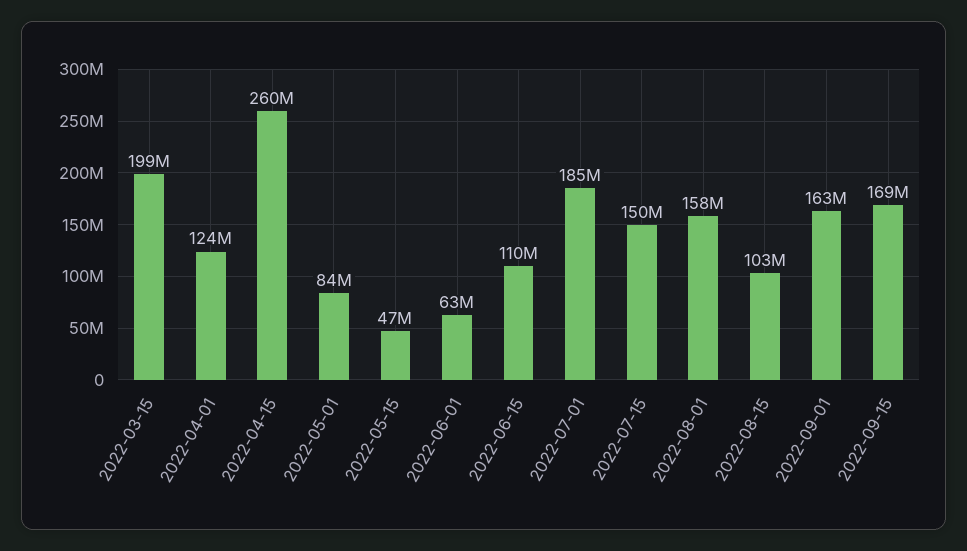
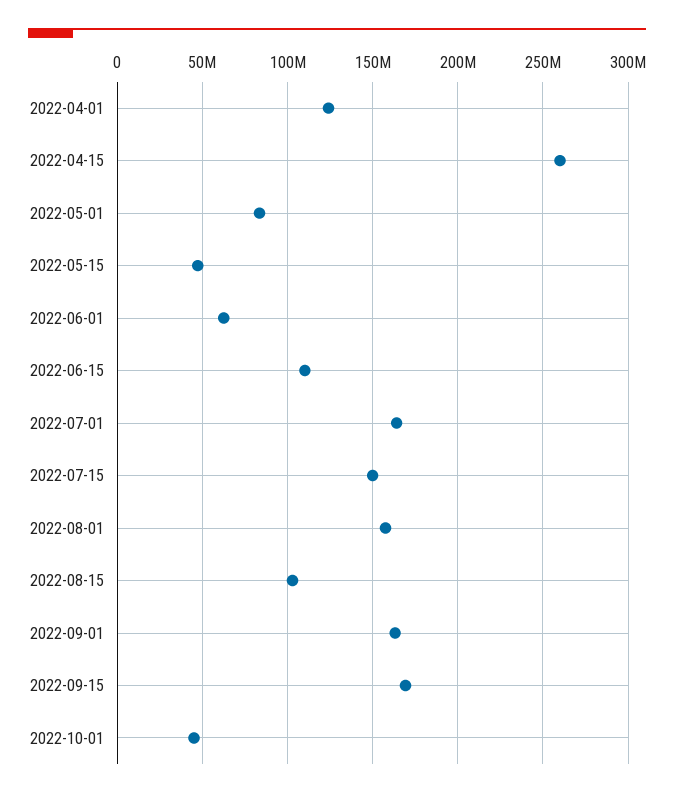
2022-03-15: 199000000 -> none
2022-07-01: 185000000 -> 165000000
2022-10-01: none -> 45000000

